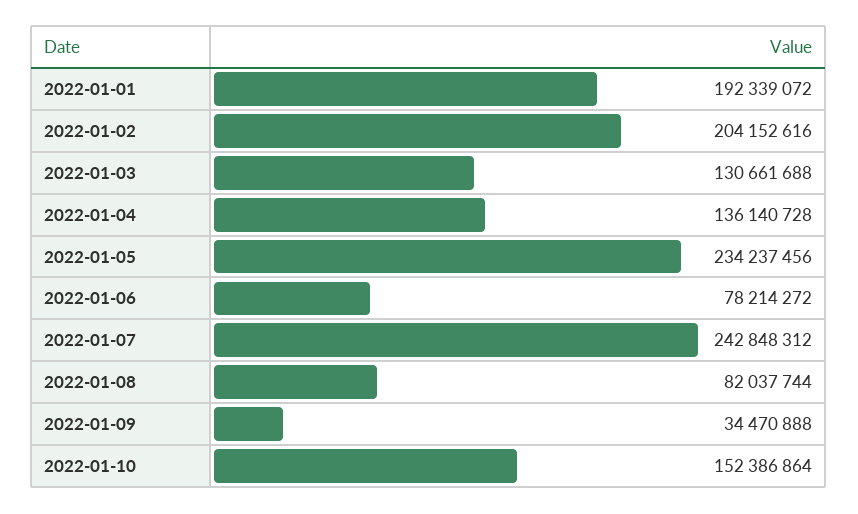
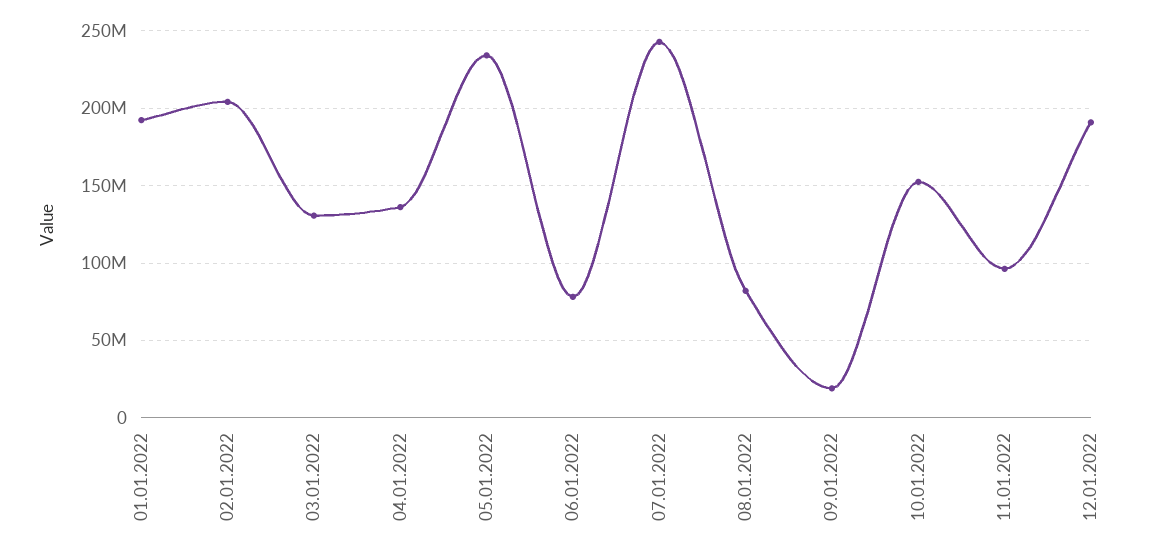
2022-01-09: 34470888 -> 20000000
11.01.2022: none -> 95000000
12.01.2022: none -> 190000000

